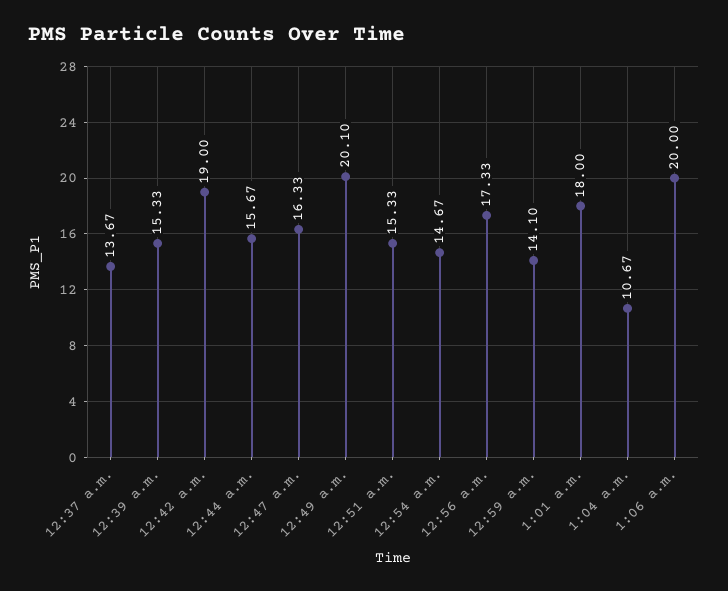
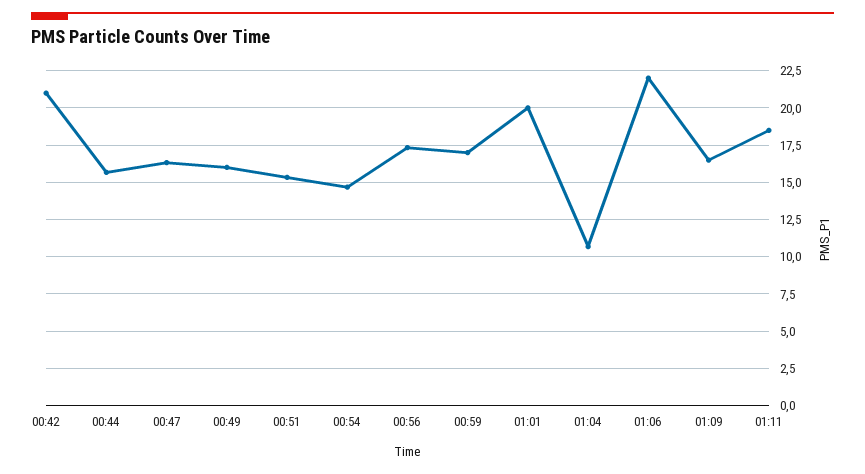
12:37 a.m.: 13.67 -> none
12:39 a.m.: 15.33 -> none
12:42 a.m.: 19 -> 21
12:49 a.m.: 20.1 -> 16
12:59 a.m.: 14.1 -> 17
1:01 a.m.: 18 -> 20
1:06 a.m.: 20 -> 22
01:09: none -> 16.5
01:11: none -> 18.5

